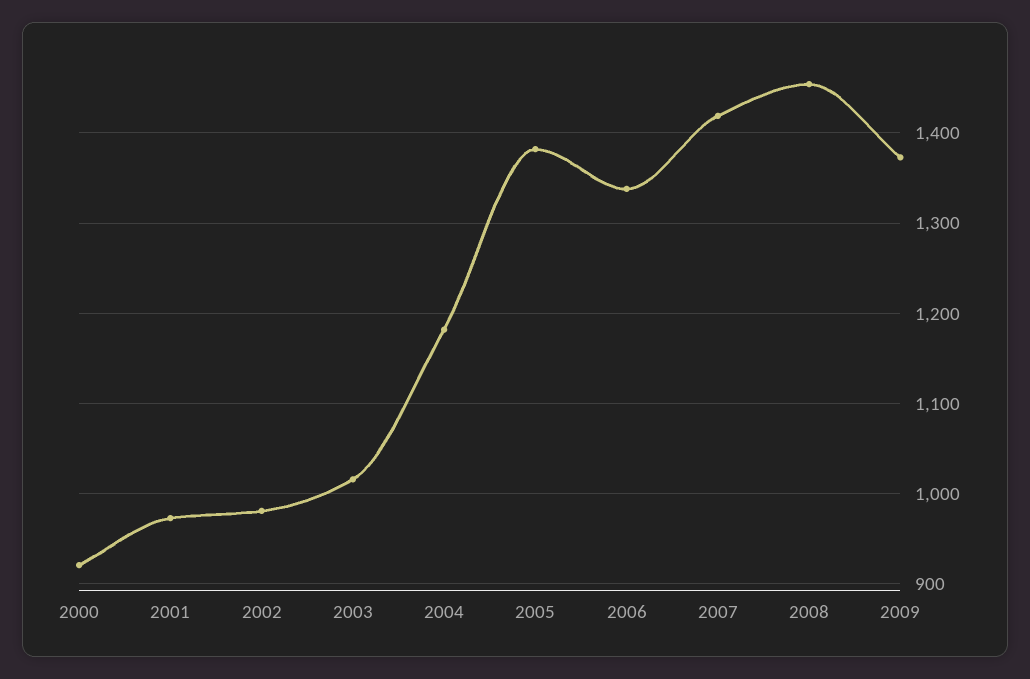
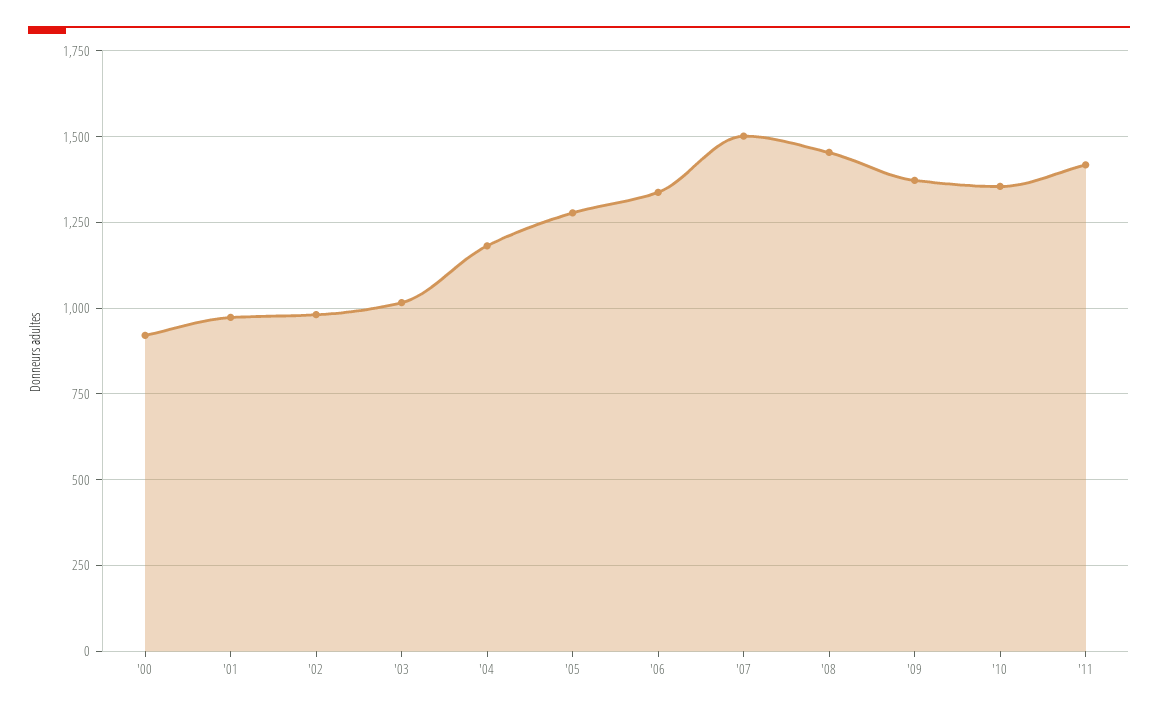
2005: 1380 -> 1275
2007: 1420 -> 1500
'10: none -> 1350
'11: none -> 1425

